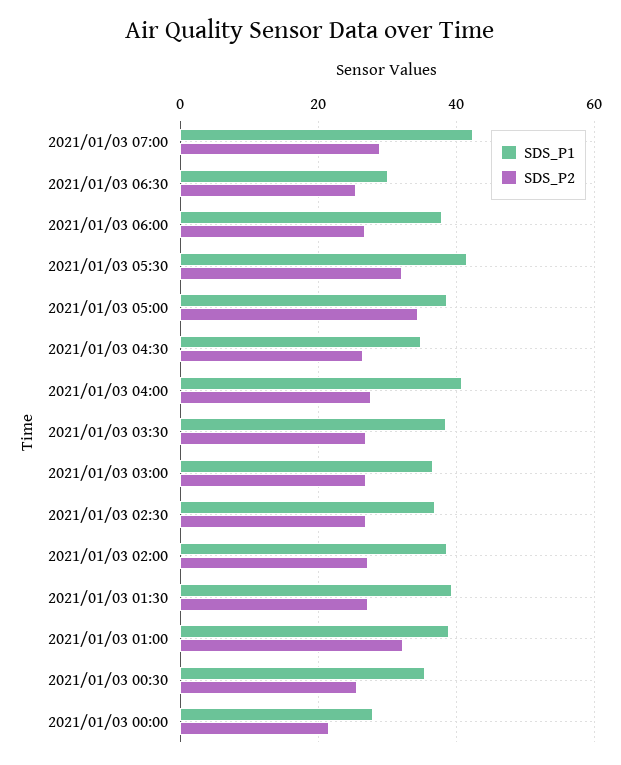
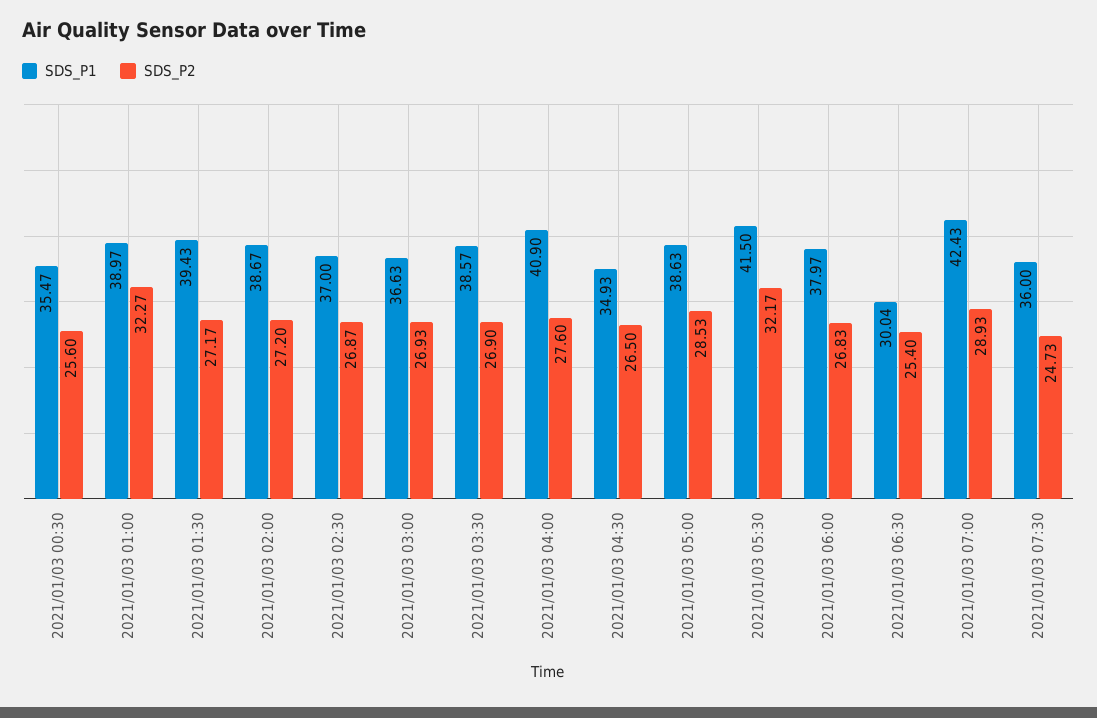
SDS_P2, 2021/01/03 05:00: 34 -> 28.53
SDS_P1, 2021/01/03 00:00: 28 -> none
SDS_P2, 2021/01/03 00:00: 22 -> none
SDS_P1, 2021/01/03 07:30: none -> 36
SDS_P2, 2021/01/03 07:30: none -> 24.73

